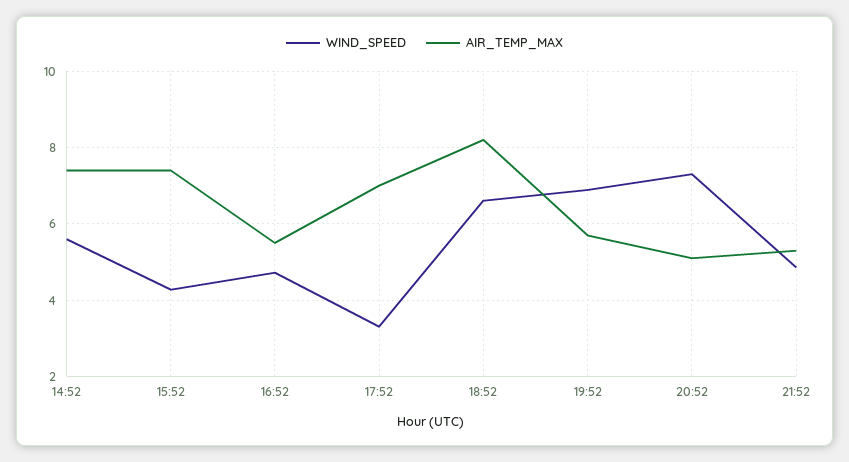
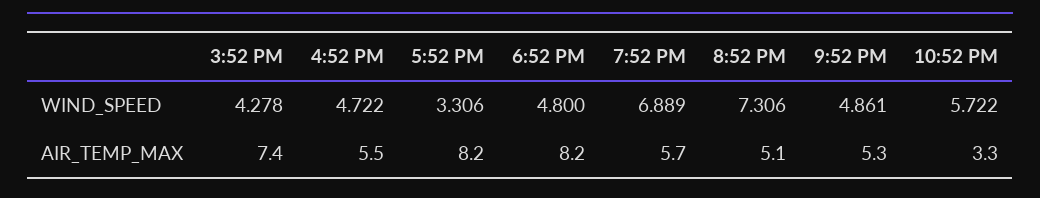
WIND_SPEED, 14:52: 5.6 -> none
AIR_TEMP_MAX, 14:52: 7.4 -> none
AIR_TEMP_MAX, 17:52: 7 -> 8.2
WIND_SPEED, 18:52: 6.6 -> 4.8
WIND_SPEED, 10:52 PM: none -> 5.722
AIR_TEMP_MAX, 10:52 PM: none -> 3.3

